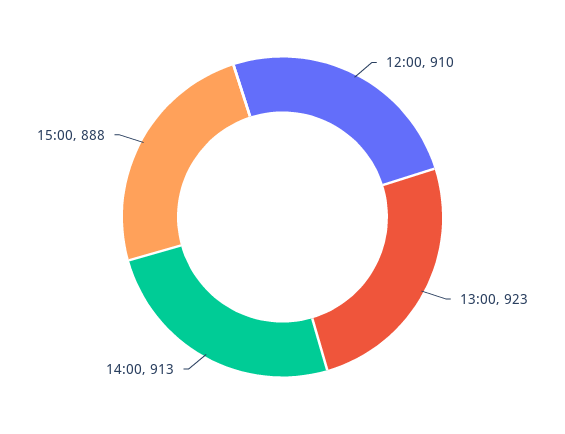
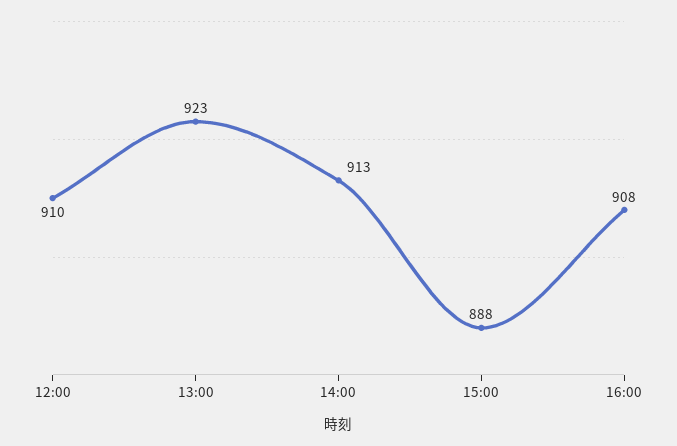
16:00: none -> 908

